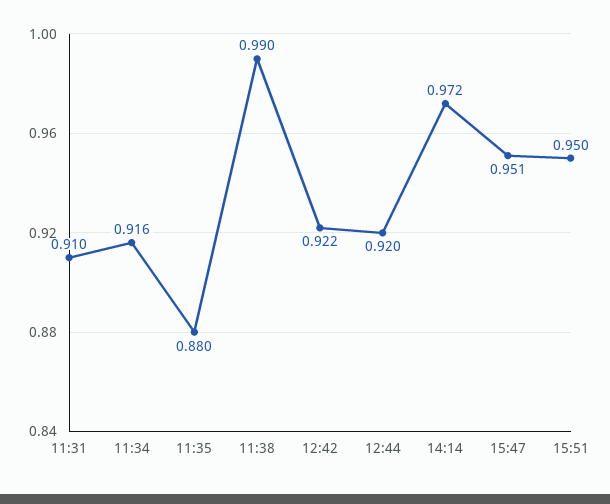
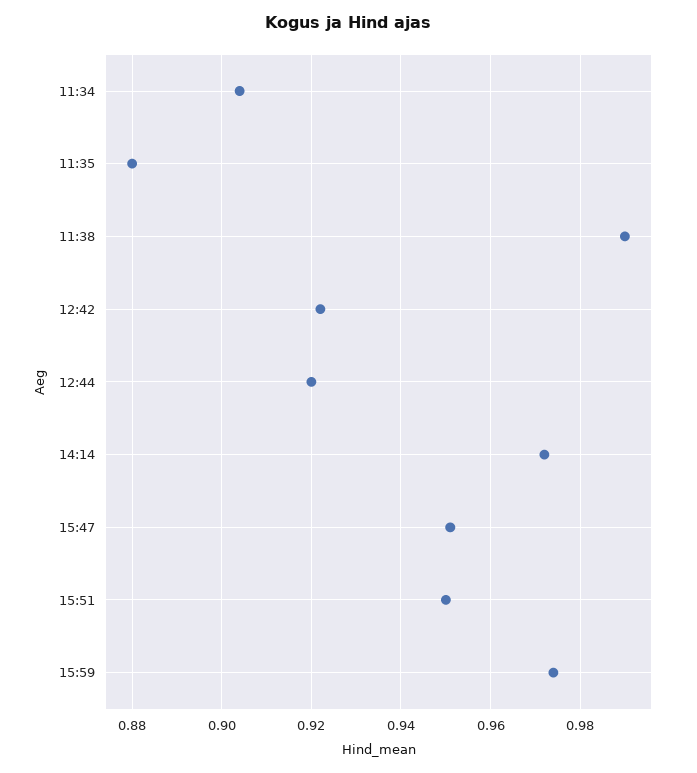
11:31: 0.91 -> none
11:34: 0.916 -> 0.905
15:59: none -> 0.975

